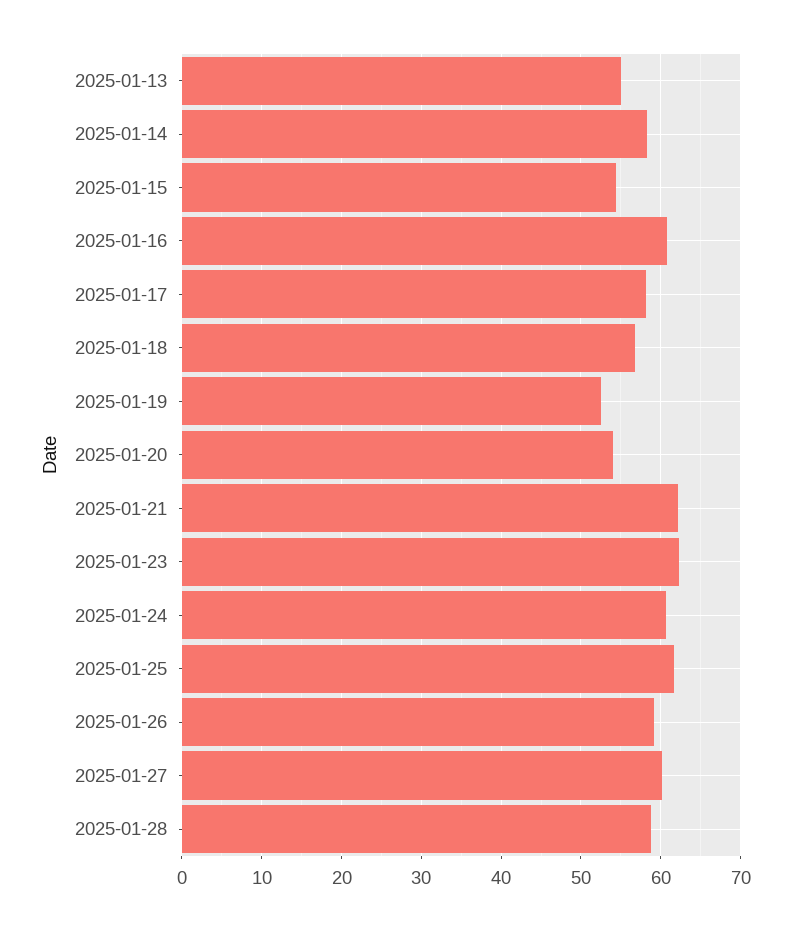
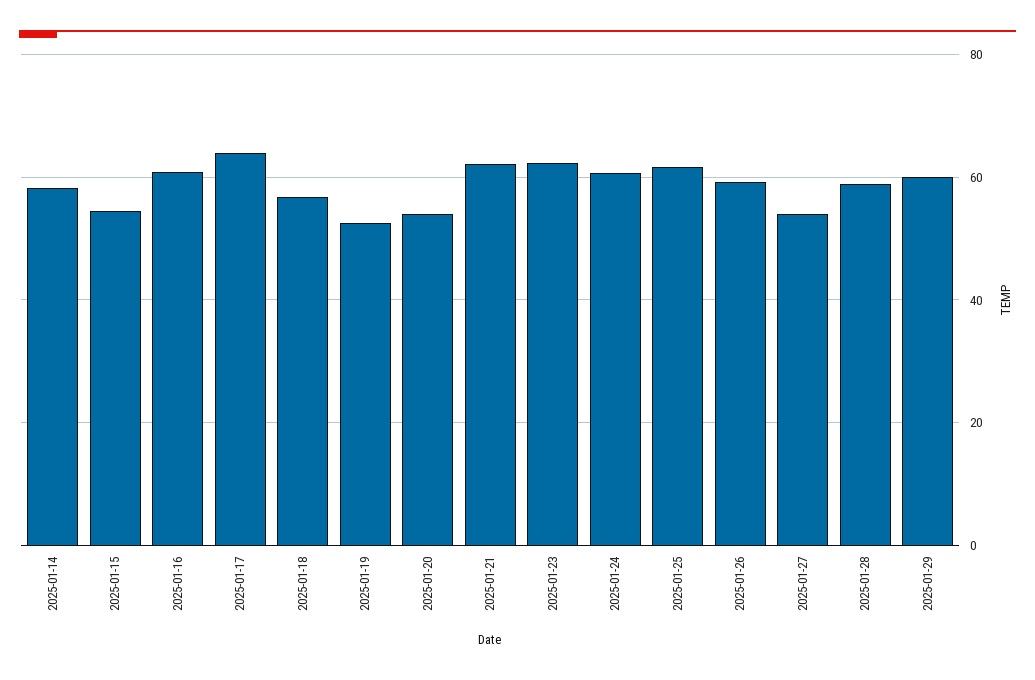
2025-01-13: 55 -> none
2025-01-17: 58 -> 64
2025-01-27: 60 -> 54
2025-01-29: none -> 60

